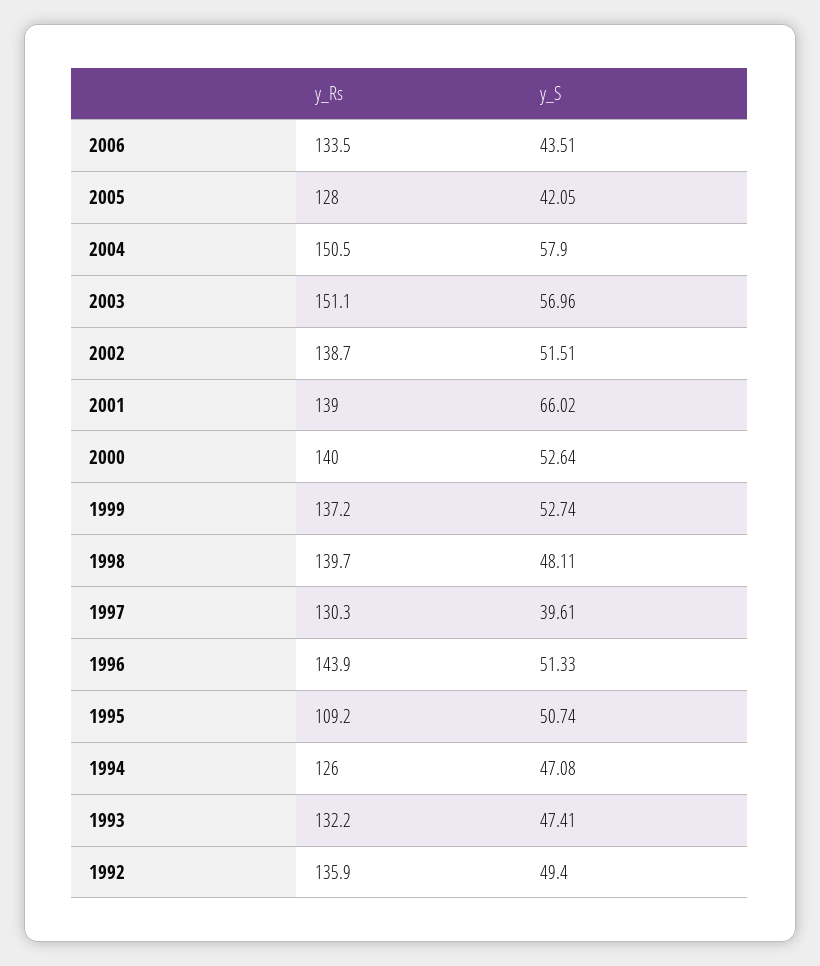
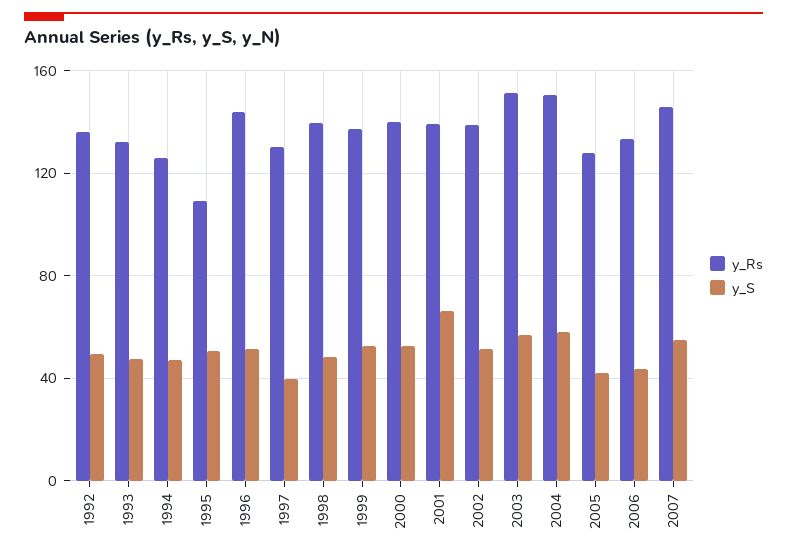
y_Rs, 2007: none -> 145
y_S, 2007: none -> 55

